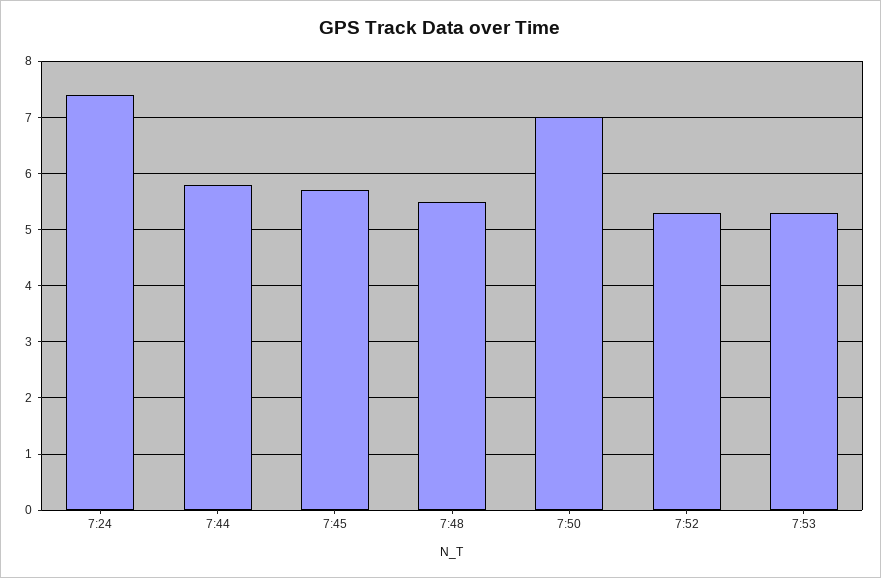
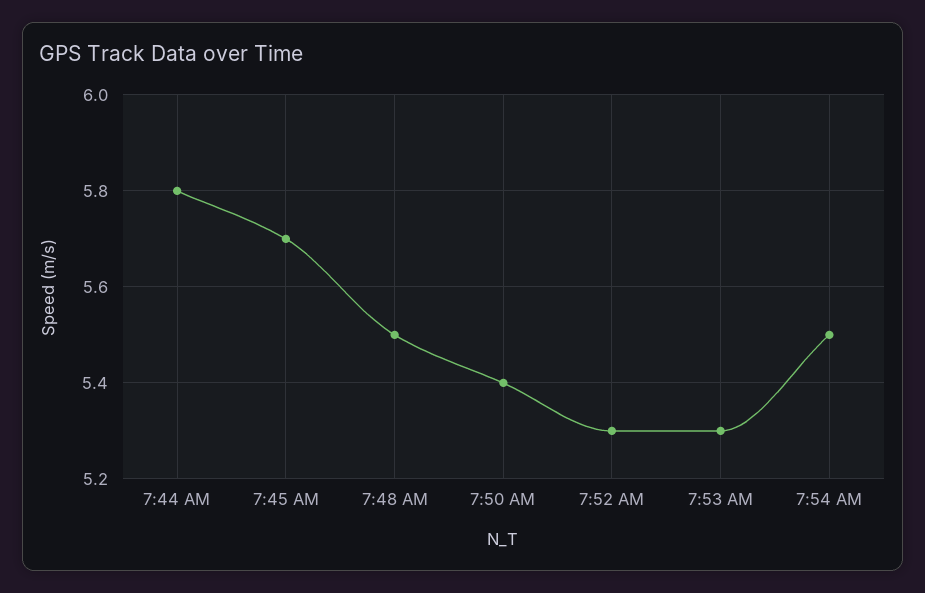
7:24: 7.5 -> none
7:50: 7 -> 5.4
7:54 AM: none -> 5.5

